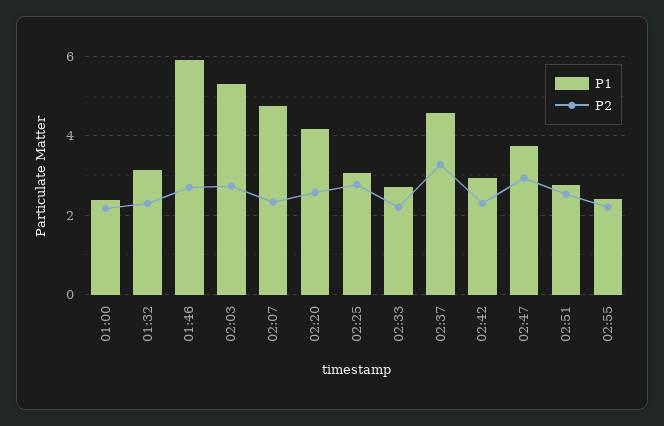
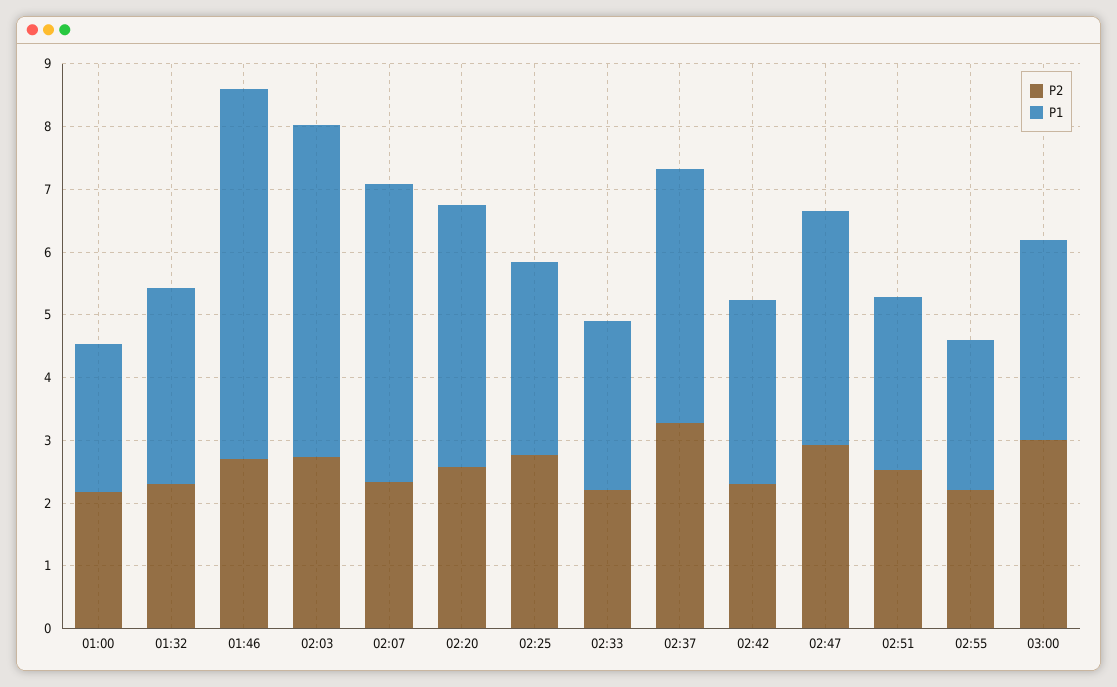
P1, 02:37: 4.6 -> 4
P2, 03:00: none -> 3
P1, 03:00: none -> 3.2

